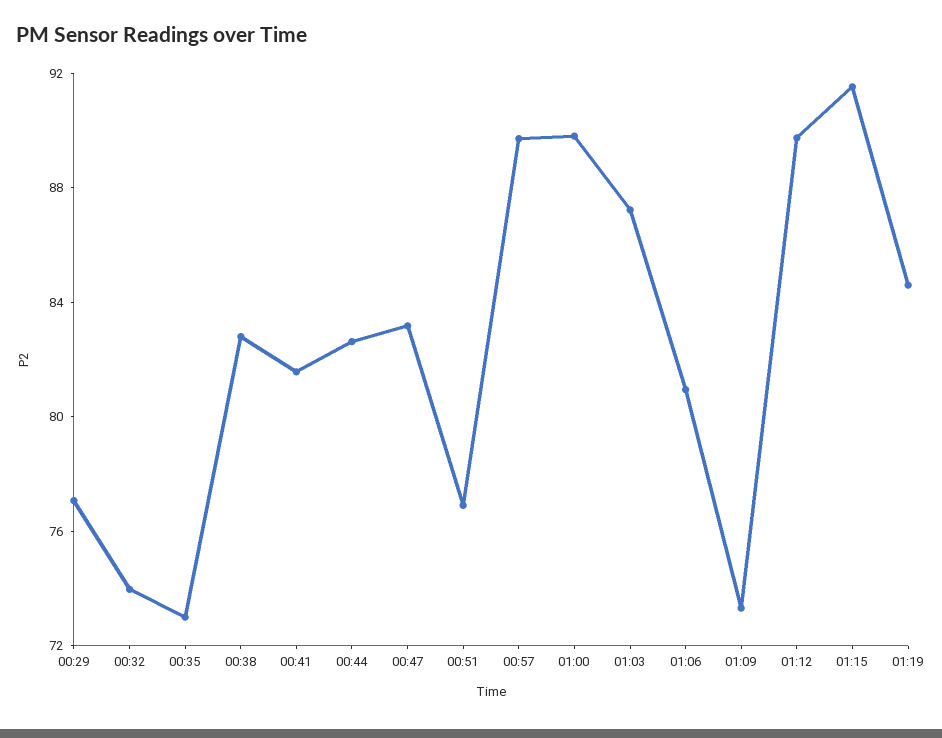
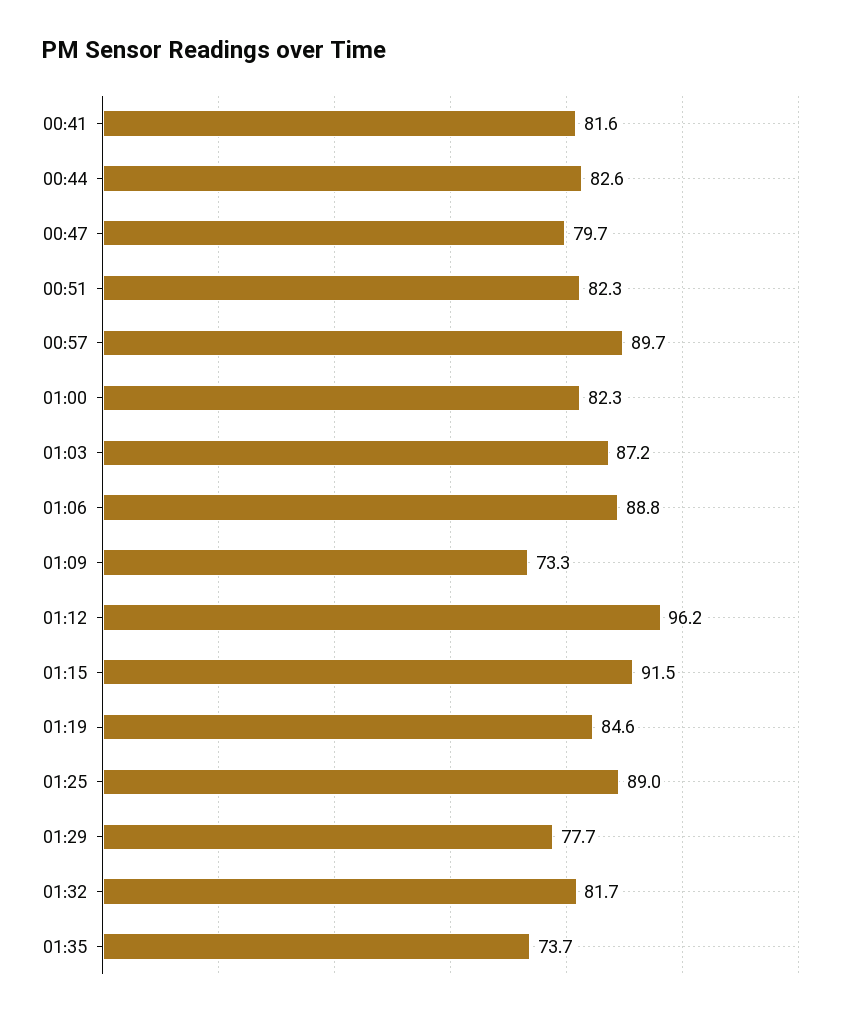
00:29: 77 -> none
00:32: 74 -> none
00:35: 73 -> none
00:38: 83 -> none
00:47: 83 -> 79.7
00:51: 77 -> 82.3
01:00: 90 -> 82.3
01:06: 81 -> 88.8
01:12: 90 -> 96.2
01:25: none -> 89
01:29: none -> 77.7
01:32: none -> 81.7
01:35: none -> 73.7

